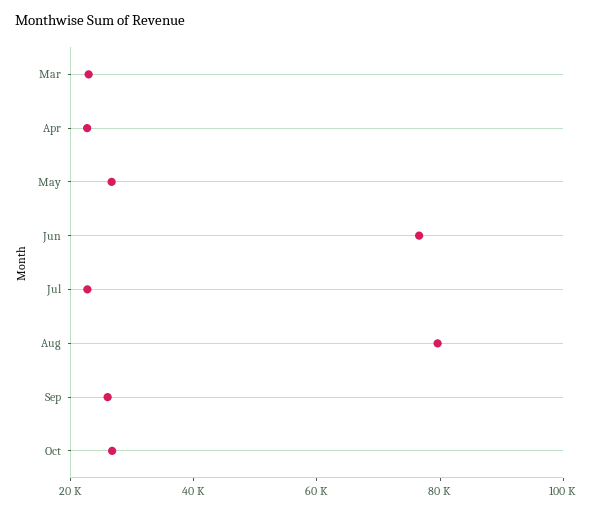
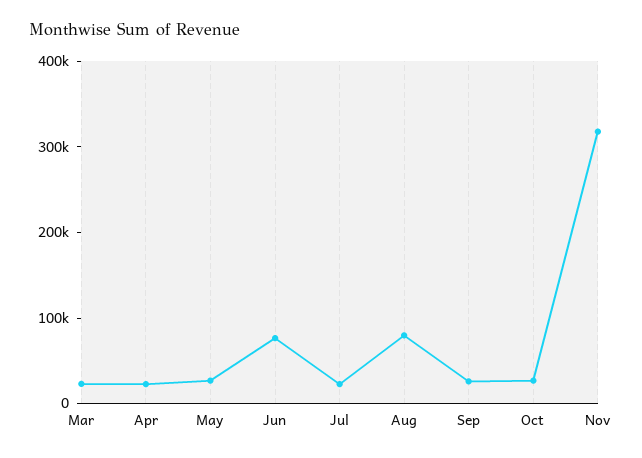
Nov: none -> 320000

